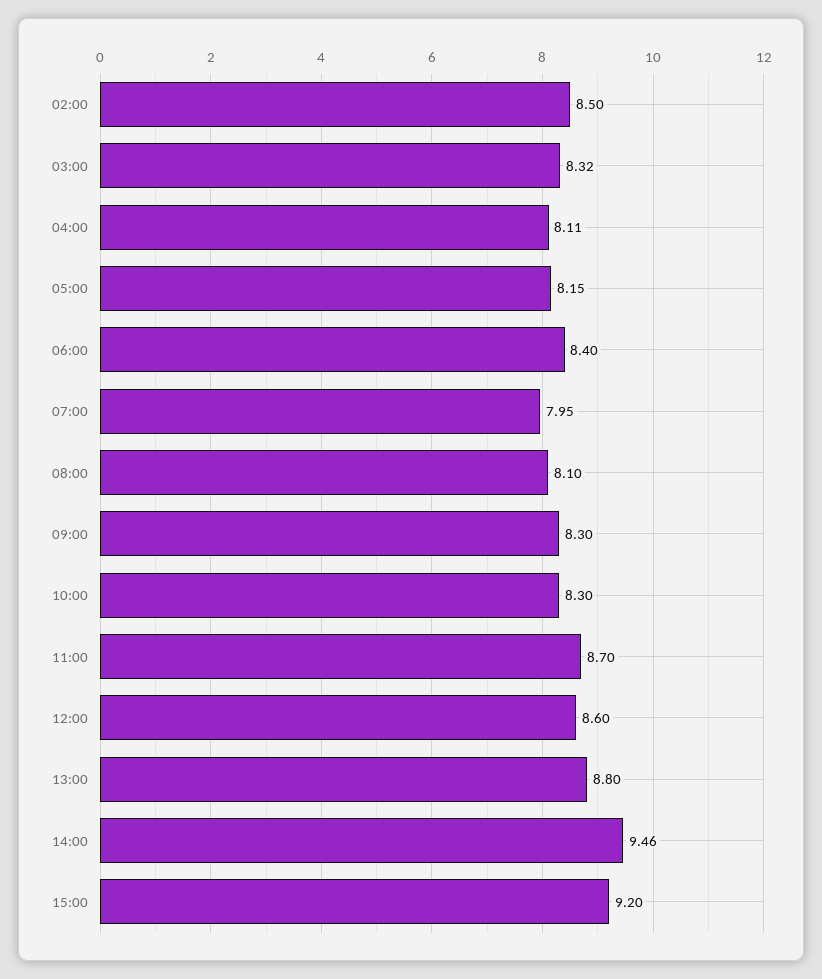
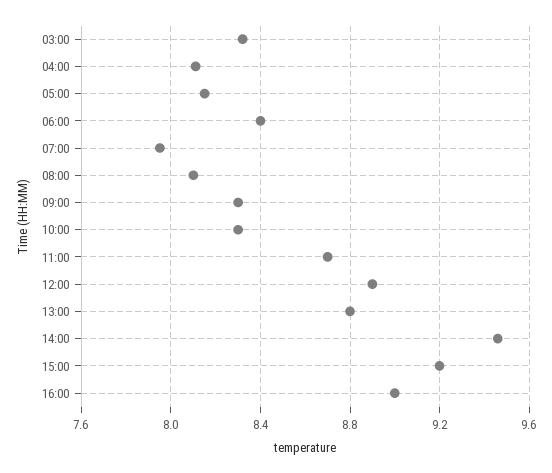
02:00: 8.5 -> none
12:00: 8.6 -> 8.9
16:00: none -> 9

